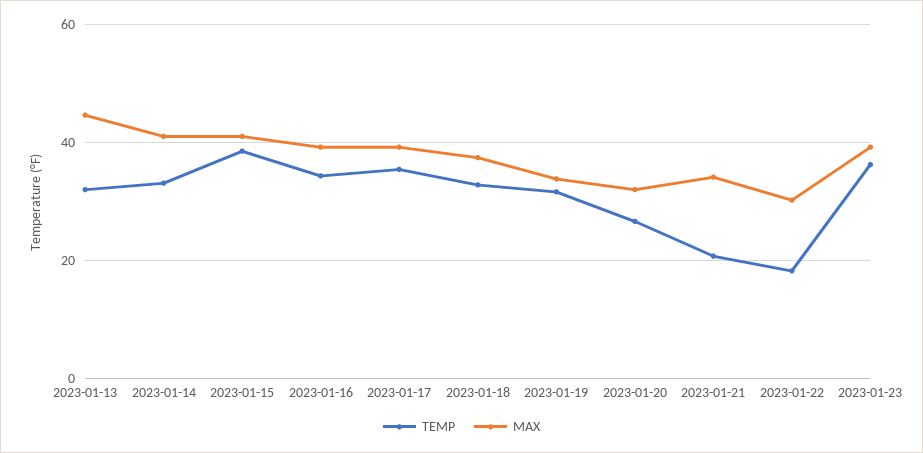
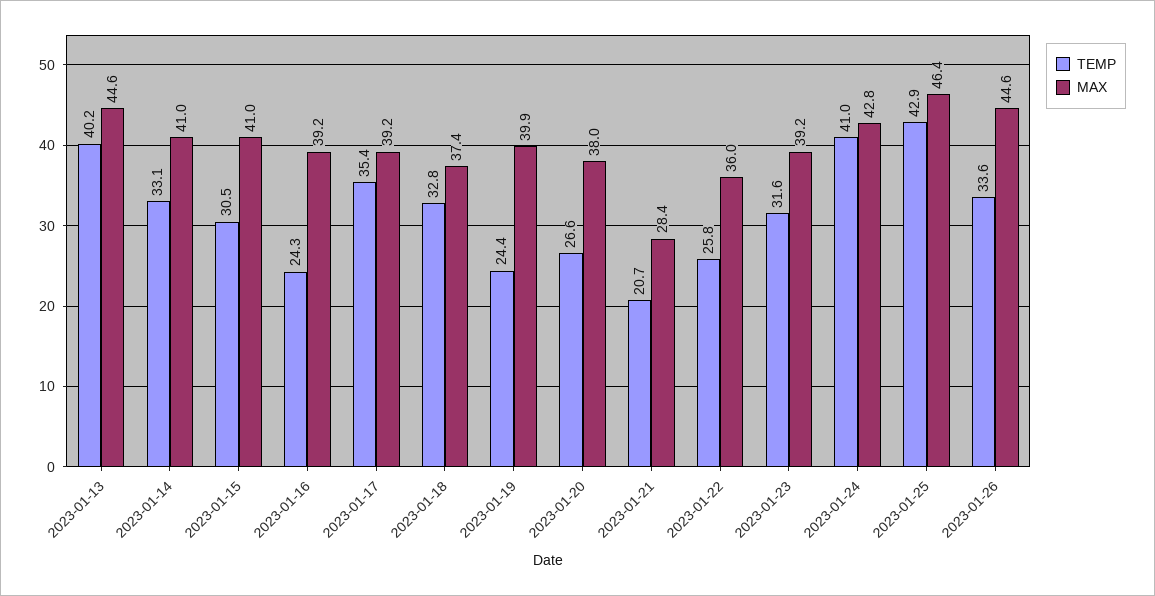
TEMP, 2023-01-13: 32 -> 40.2
TEMP, 2023-01-15: 38 -> 30.5
TEMP, 2023-01-16: 34 -> 24.3
TEMP, 2023-01-19: 32 -> 24.4
MAX, 2023-01-19: 34 -> 39.9
MAX, 2023-01-20: 32 -> 38
MAX, 2023-01-21: 34 -> 28.4
TEMP, 2023-01-22: 18 -> 25.8
MAX, 2023-01-22: 30 -> 36
TEMP, 2023-01-23: 36 -> 31.6
TEMP, 2023-01-24: none -> 41
MAX, 2023-01-24: none -> 42.8
TEMP, 2023-01-25: none -> 42.9
MAX, 2023-01-25: none -> 46.4
TEMP, 2023-01-26: none -> 33.6
MAX, 2023-01-26: none -> 44.6

